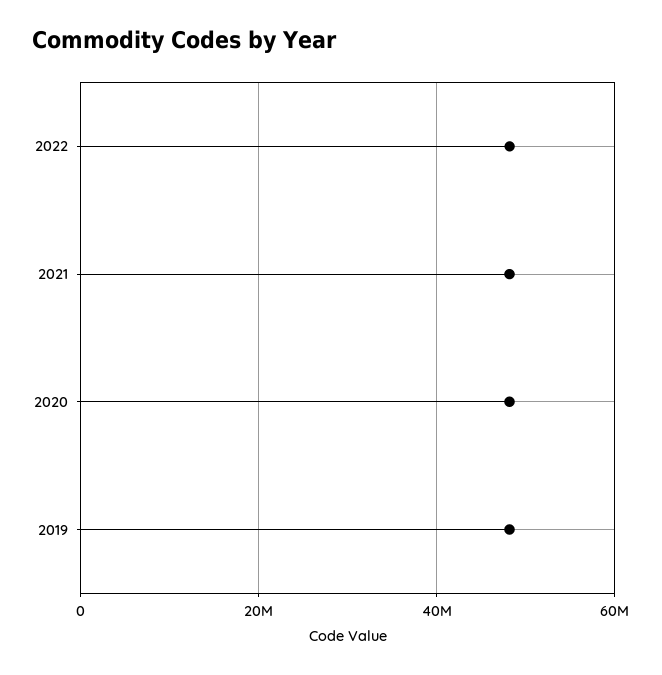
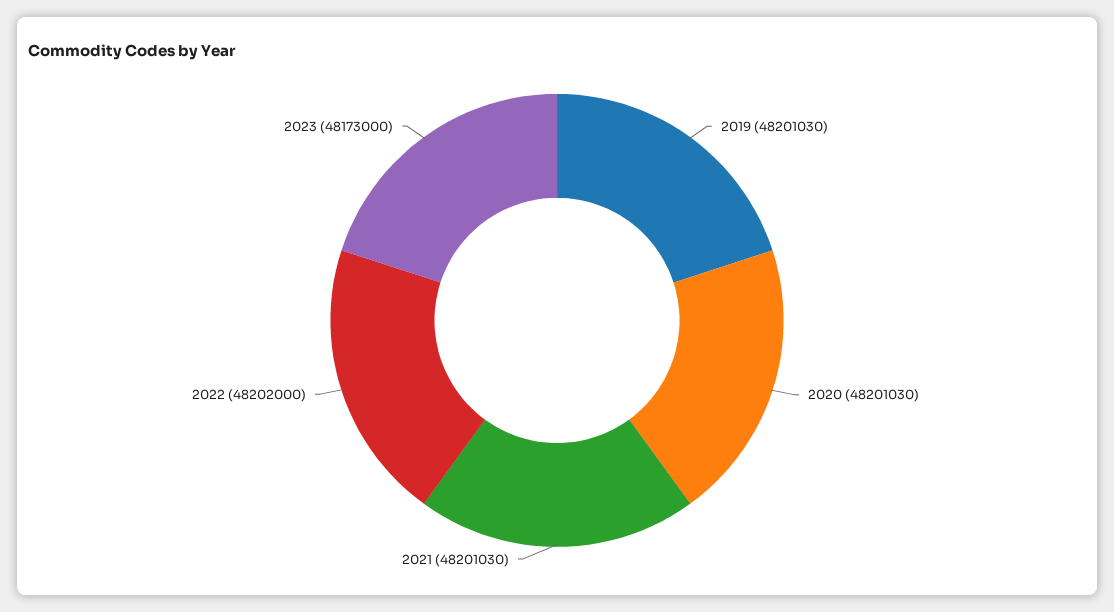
2023: none -> 48173000

